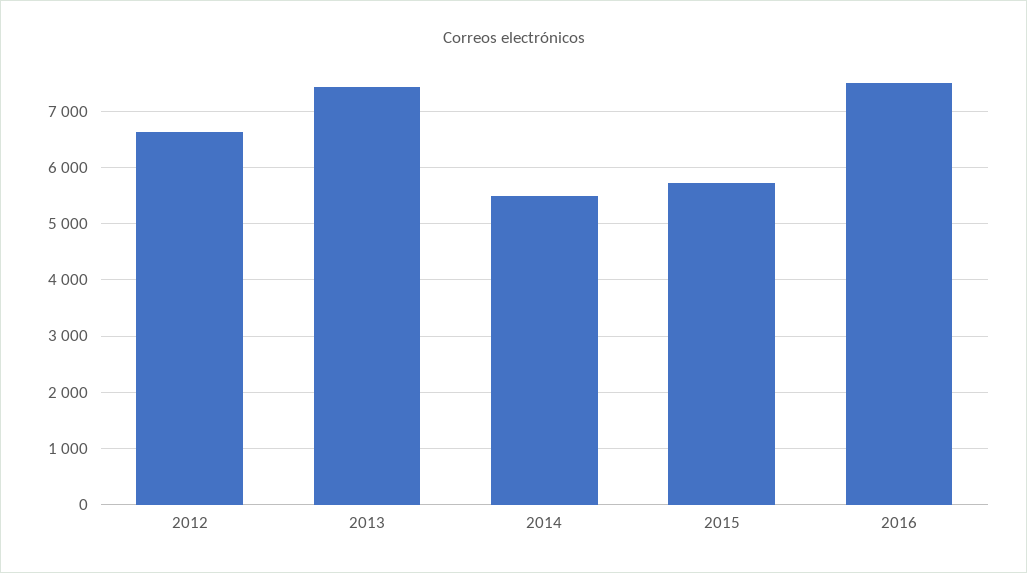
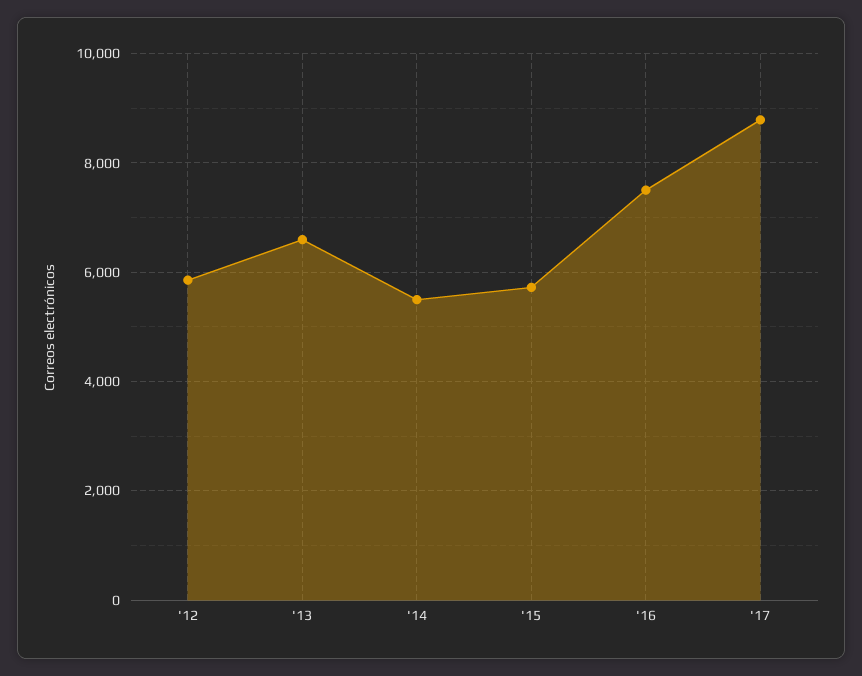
2012: 6600 -> 5800
2013: 7400 -> 6600
'17: none -> 8800

